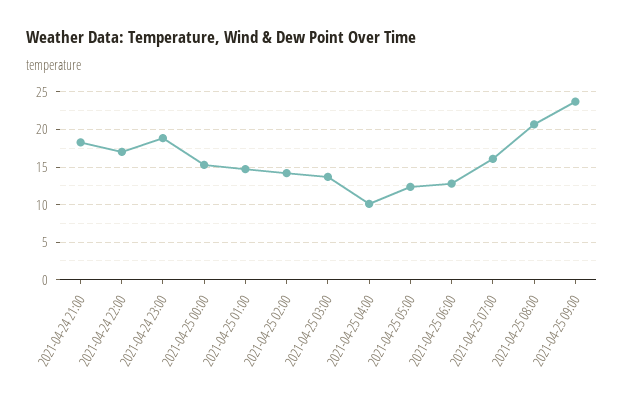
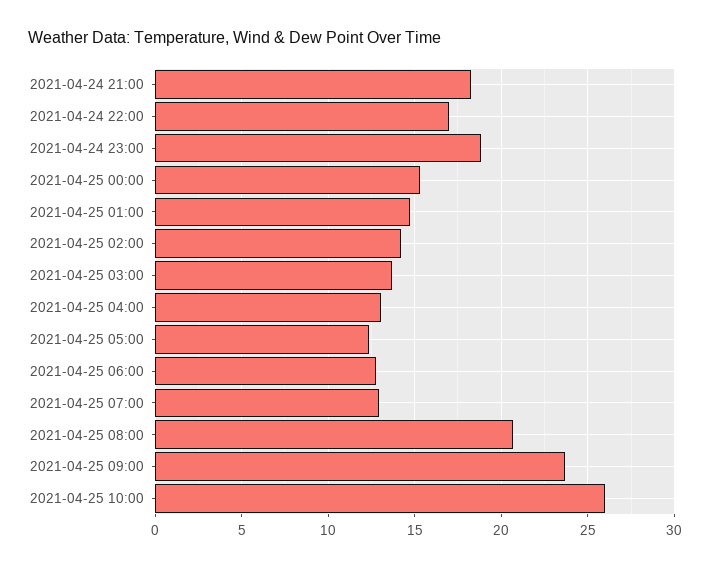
2021-04-25 04:00: 10 -> 13
2021-04-25 07:00: 16 -> 13
2021-04-25 10:00: none -> 26

